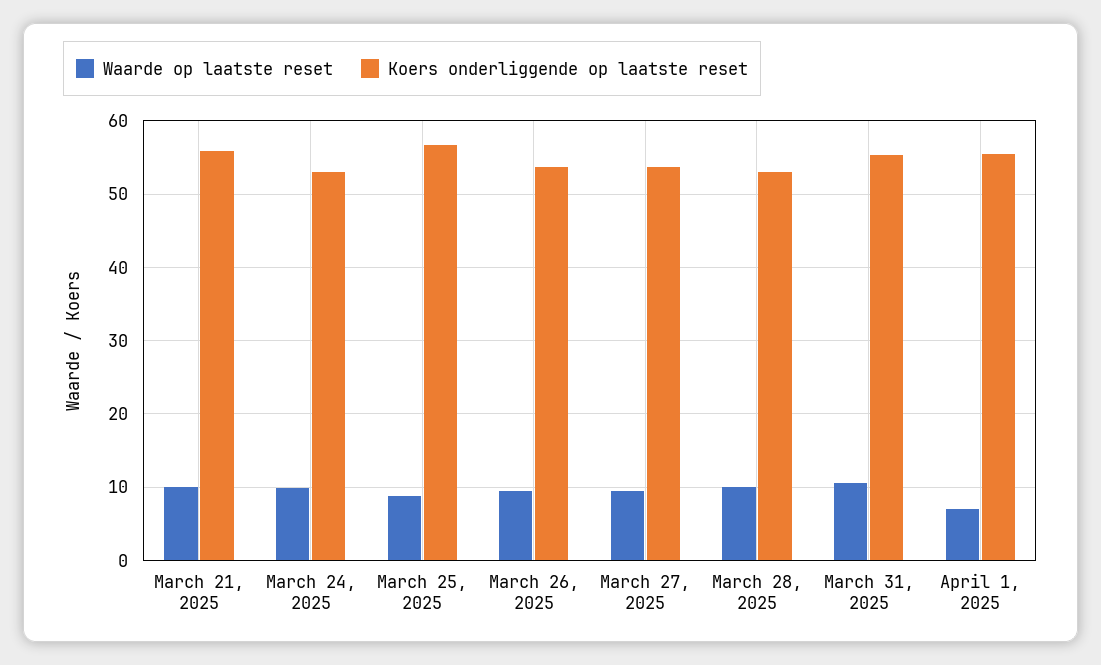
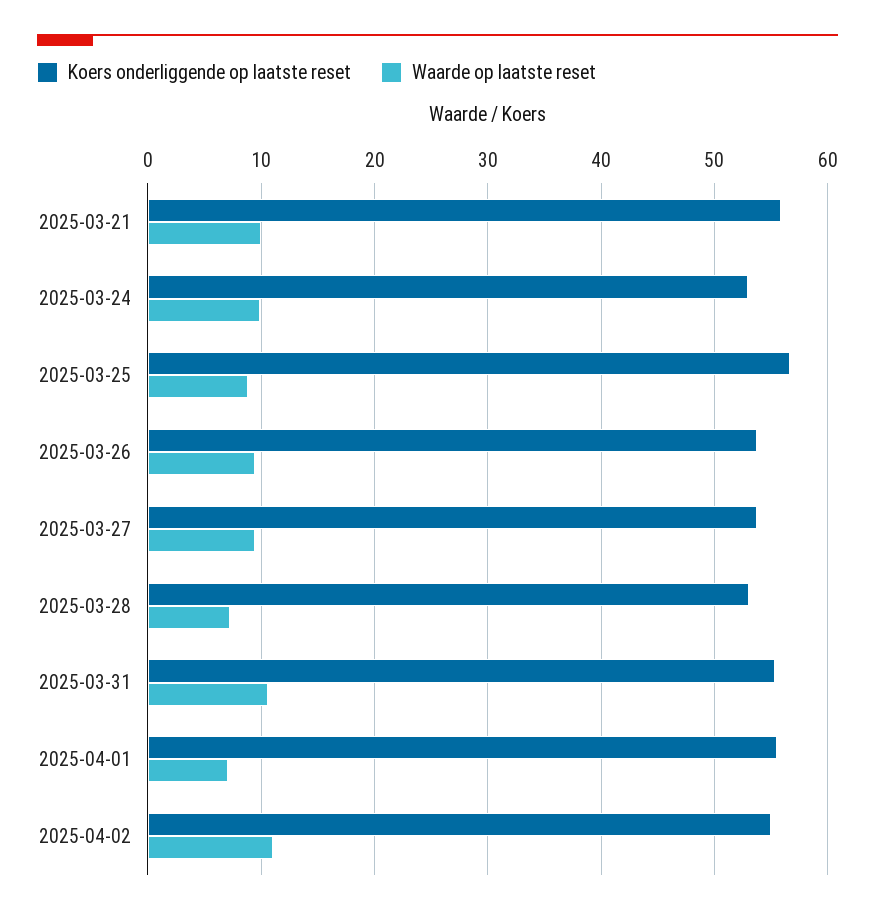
Waarde op laatste reset, March 28, 2025: 10 -> 7
Koers onderliggende op laatste reset, 2025-04-02: none -> 55
Waarde op laatste reset, 2025-04-02: none -> 11

